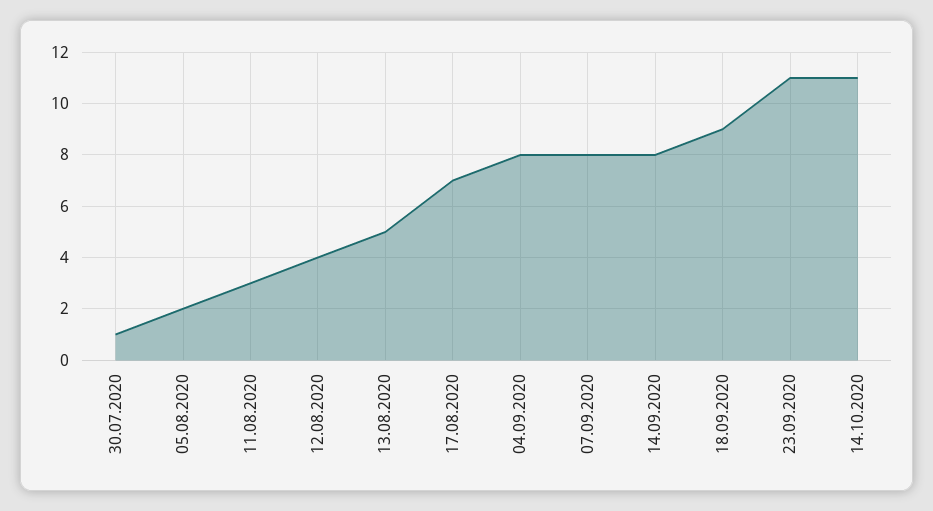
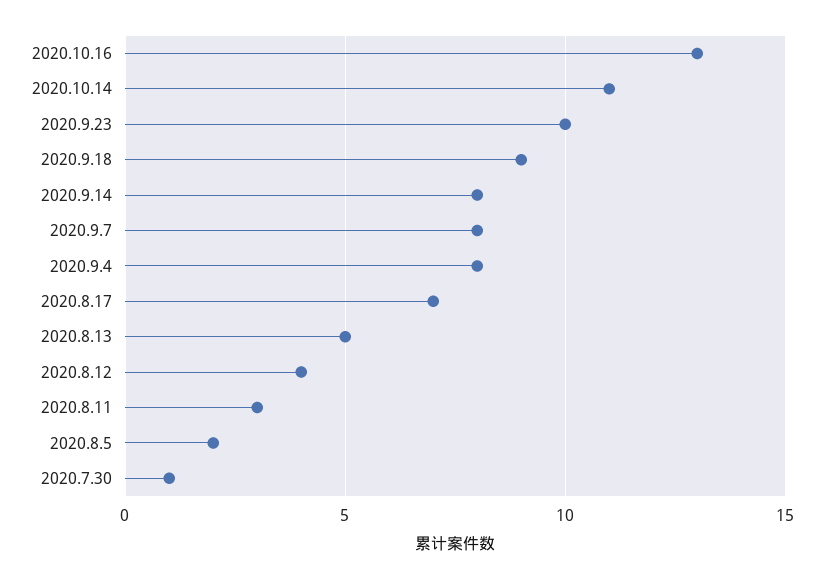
23.09.2020: 11 -> 10
2020.10.16: none -> 13

